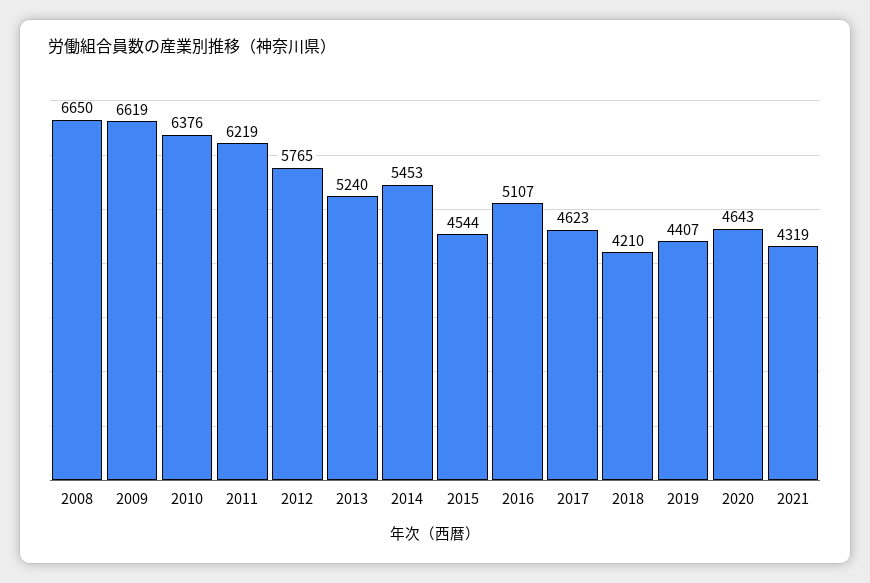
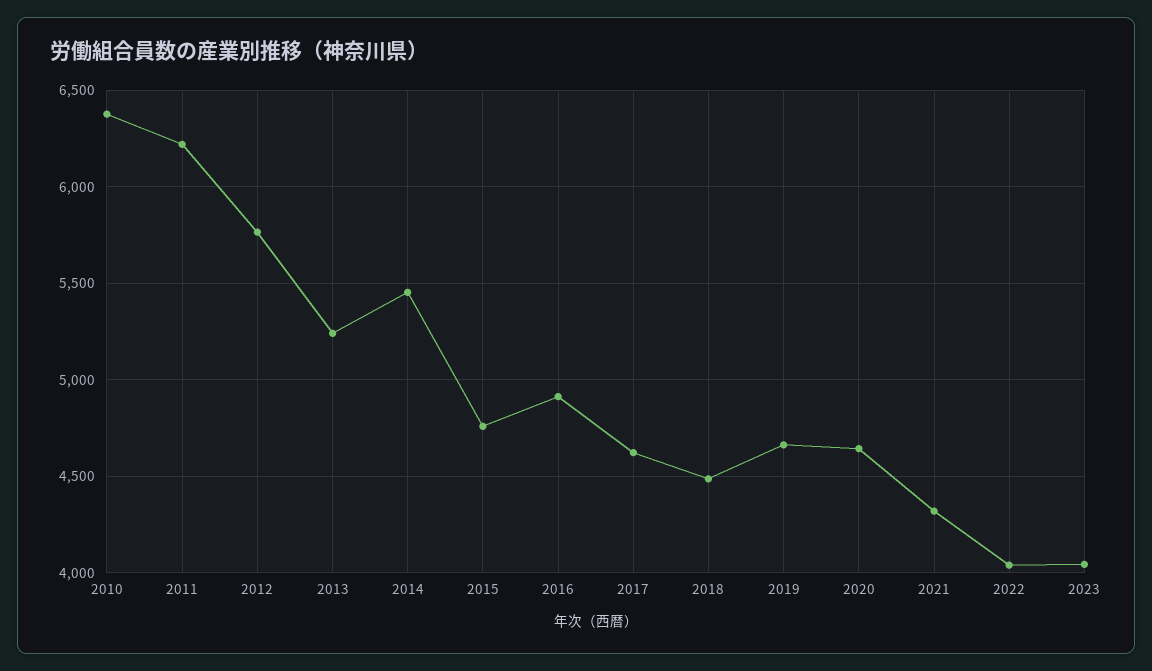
2008: 6650 -> none
2009: 6619 -> none
2015: 4544 -> 4750
2016: 5107 -> 4900
2018: 4210 -> 4500
2019: 4407 -> 4650
2022: none -> 4050
2023: none -> 4050

